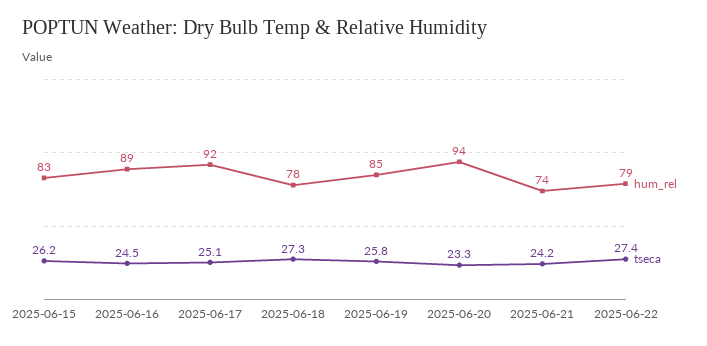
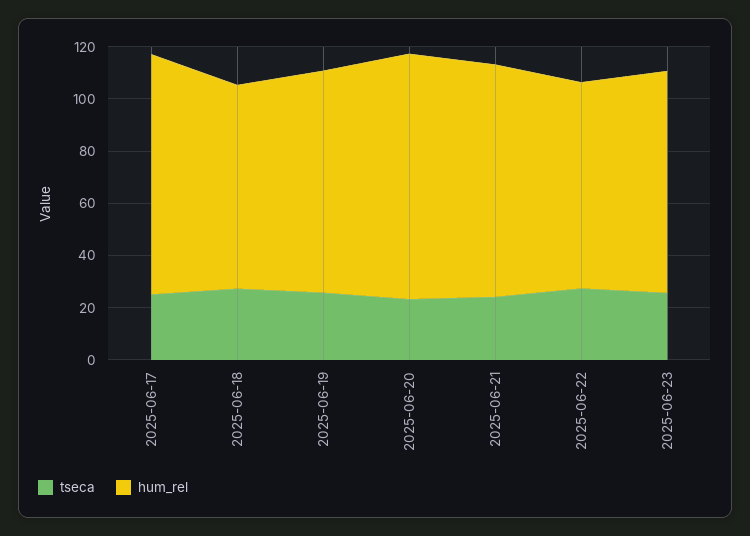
hum_rel, 2025-06-15: 83 -> none
tseca, 2025-06-15: 26.2 -> none
hum_rel, 2025-06-16: 89 -> none
tseca, 2025-06-16: 24.5 -> none
hum_rel, 2025-06-21: 74 -> 90
tseca, 2025-06-23: none -> 25
hum_rel, 2025-06-23: none -> 85

